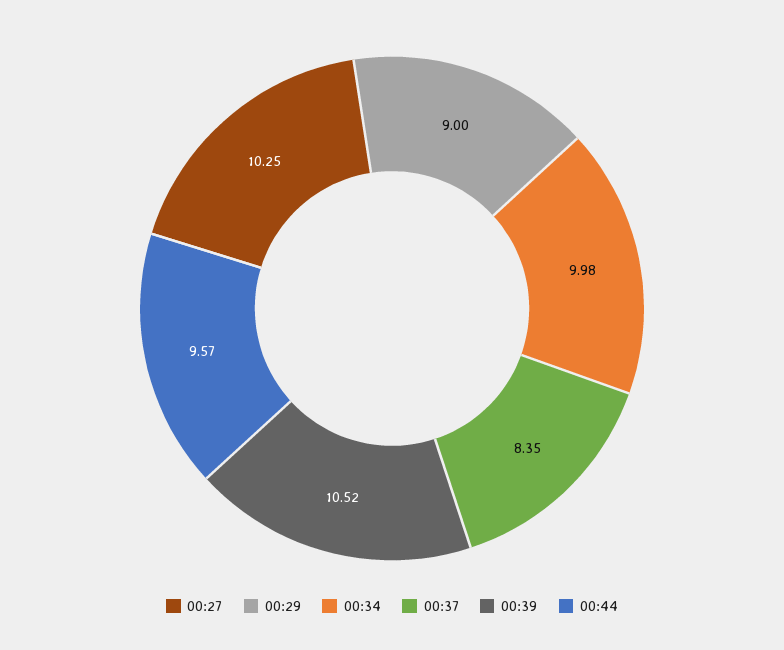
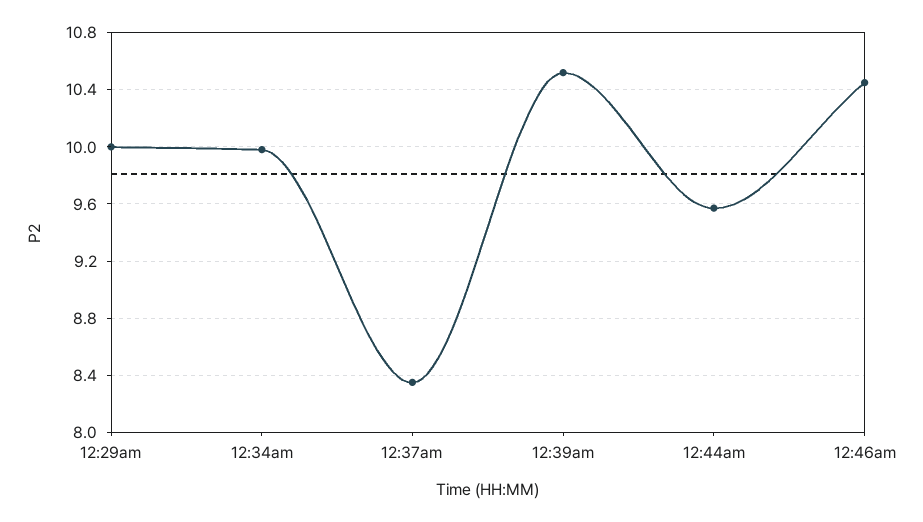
00:27: 10.25 -> none
00:29: 9 -> 10
12:46am: none -> 10.45

